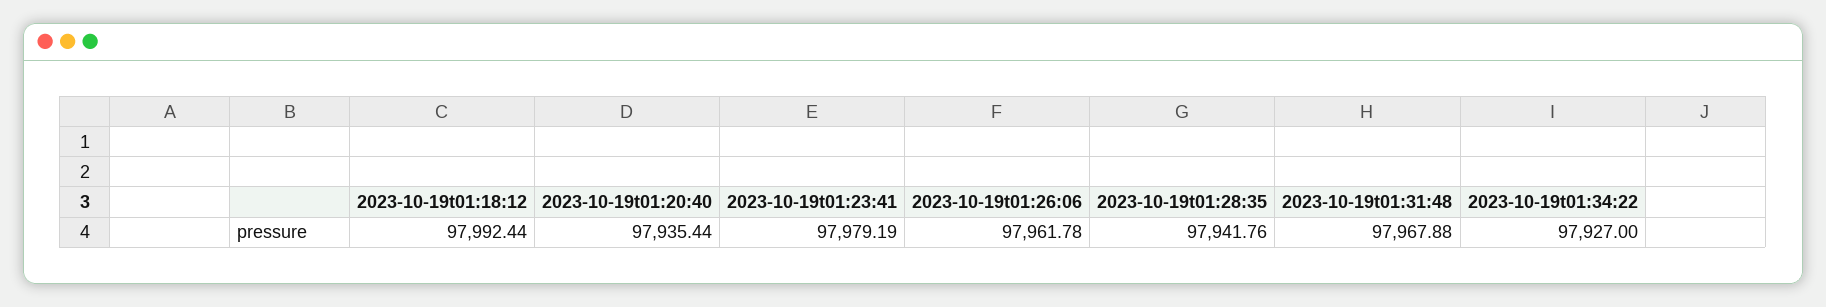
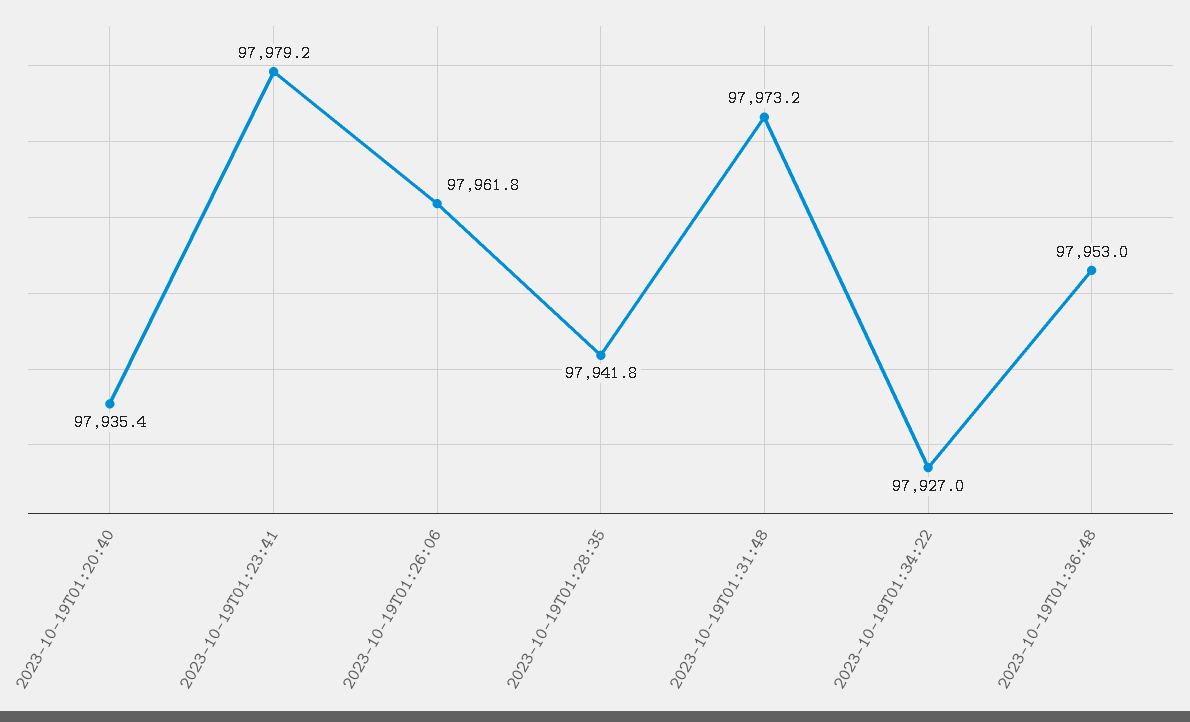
2023-10-19t01:18:12: 97992.44 -> none
2023-10-19t01:31:48: 97967.88 -> 97973.2
2023-10-19T01:36:48: none -> 97953

